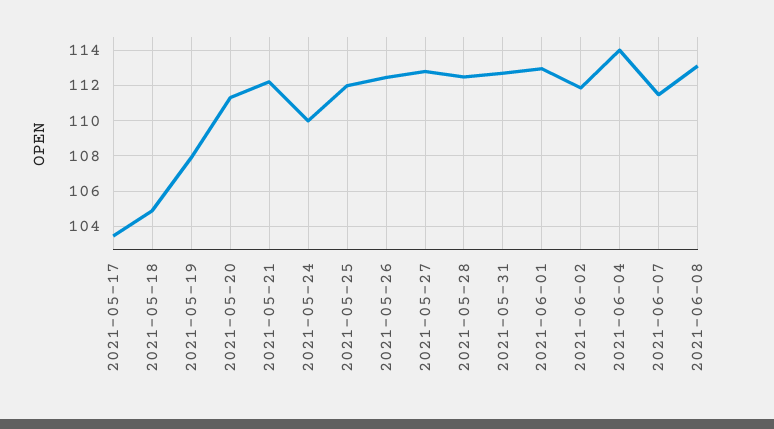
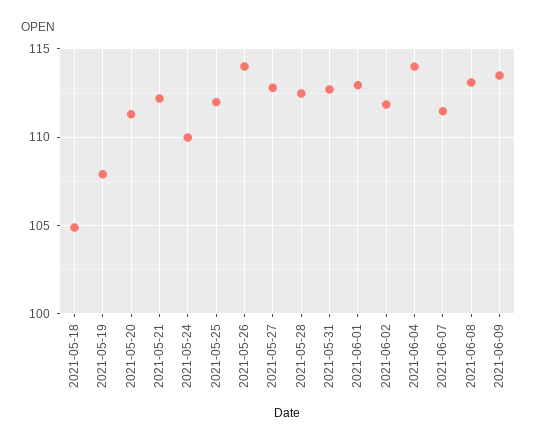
2021-05-17: 103.5 -> none
2021-05-26: 112.5 -> 114
2021-06-09: none -> 113.5

